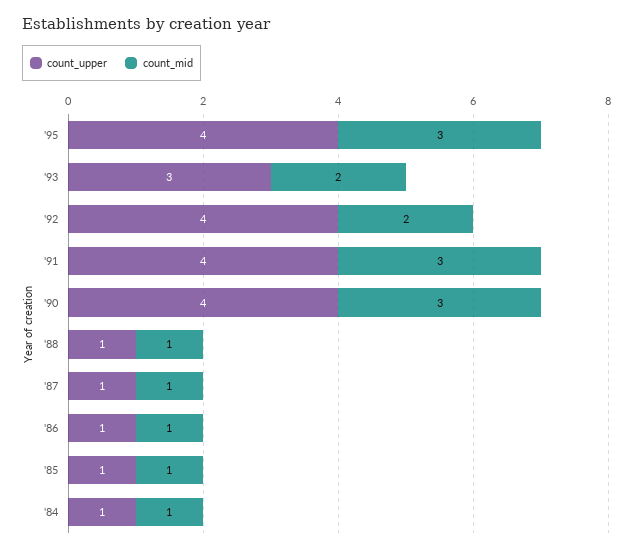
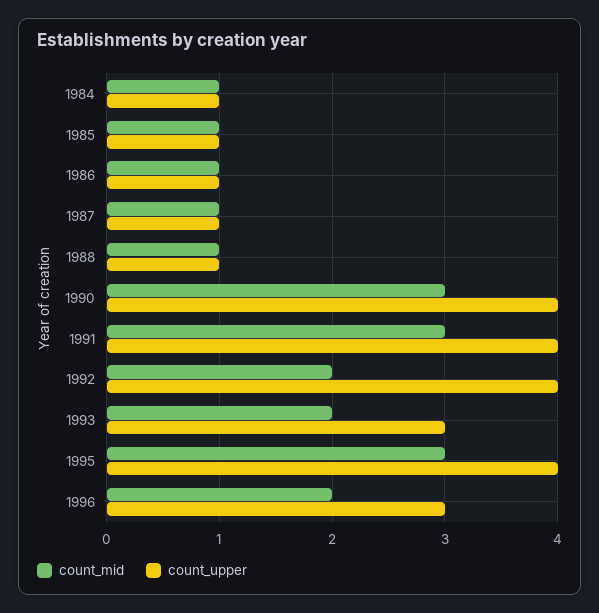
count_mid, 1996: none -> 2
count_upper, 1996: none -> 3

